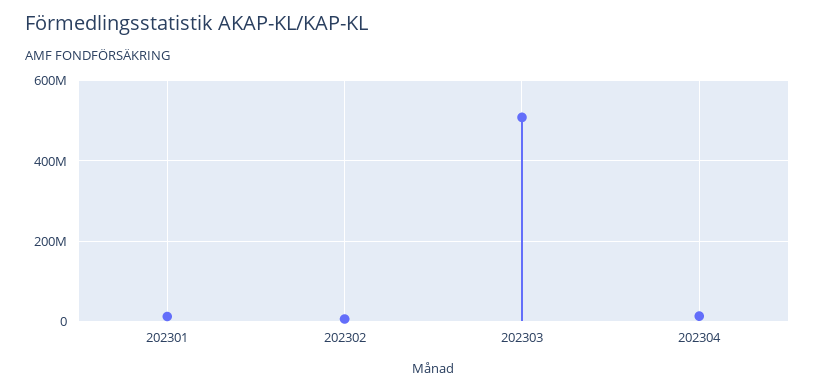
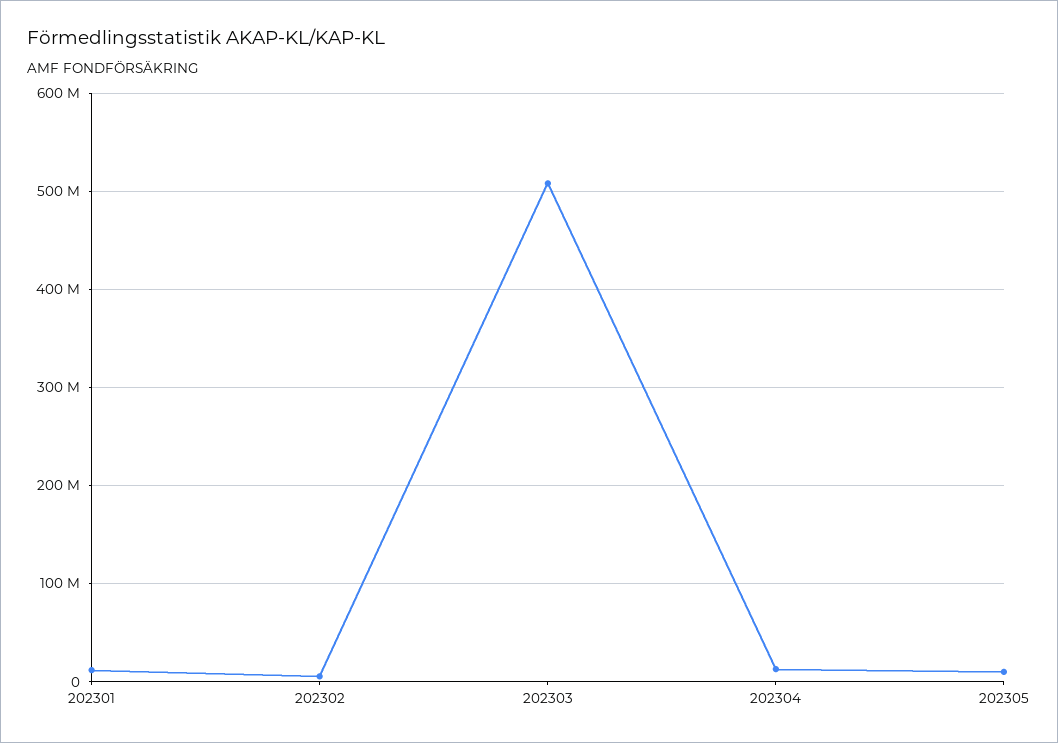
202305: none -> 10000000

